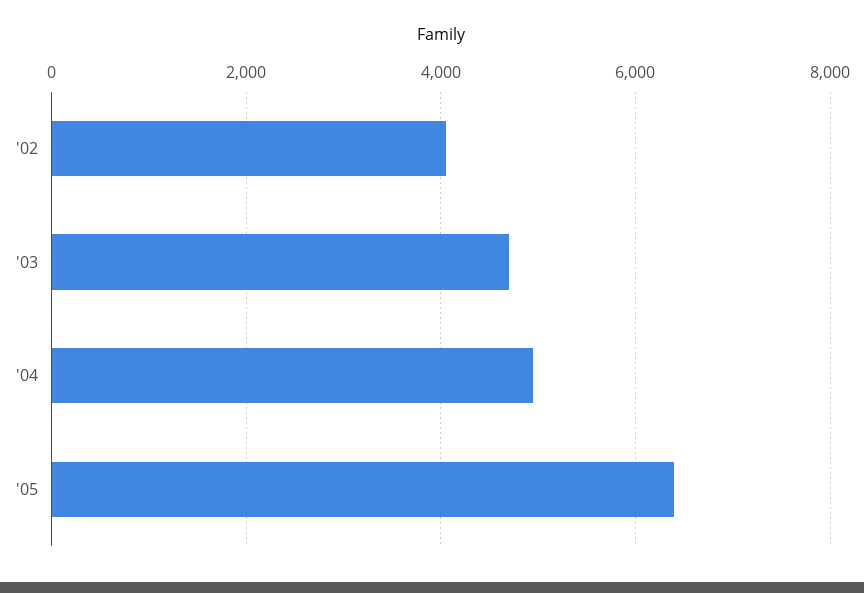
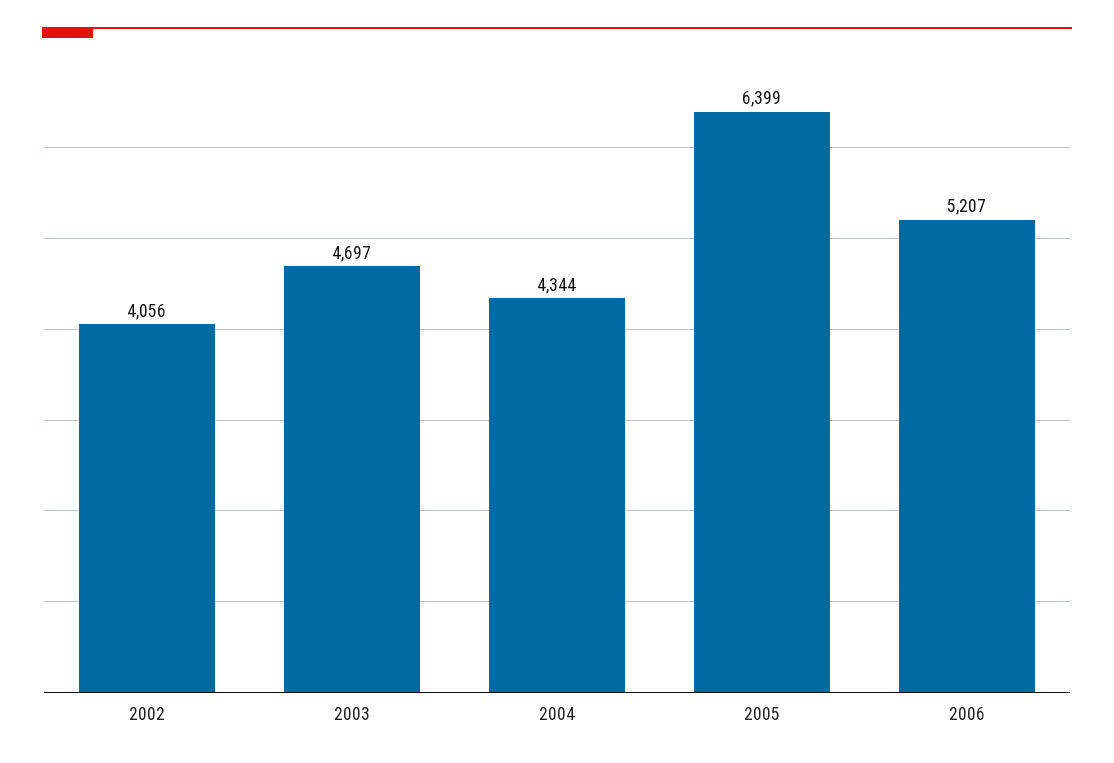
'04: 5000 -> 4344
2006: none -> 5207

